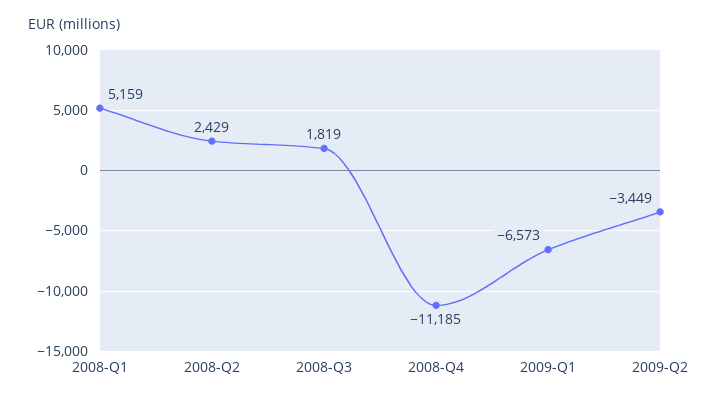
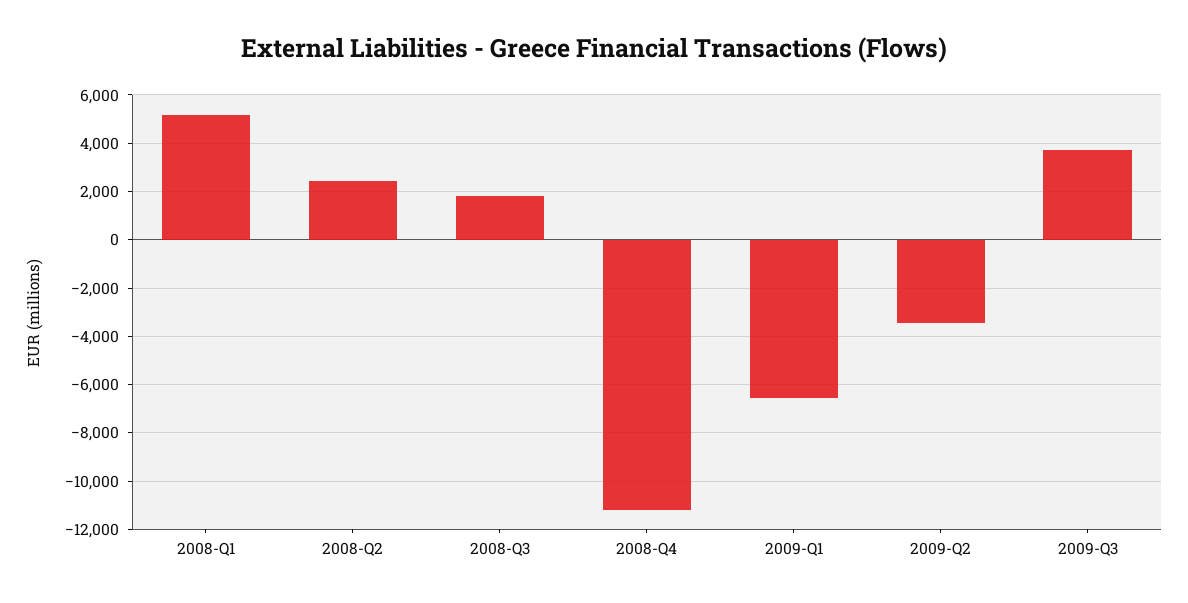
2009-Q3: none -> 3750

